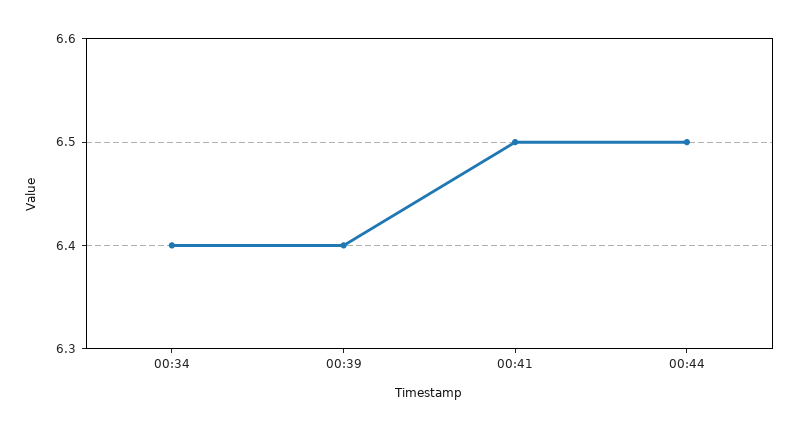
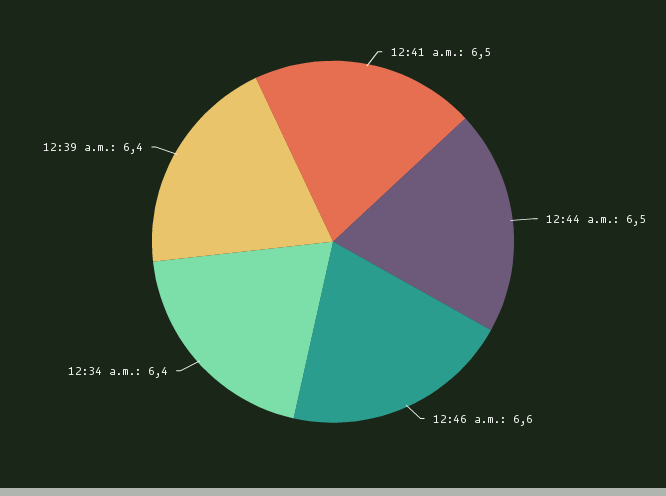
12:46 a.m.: none -> 6.6

